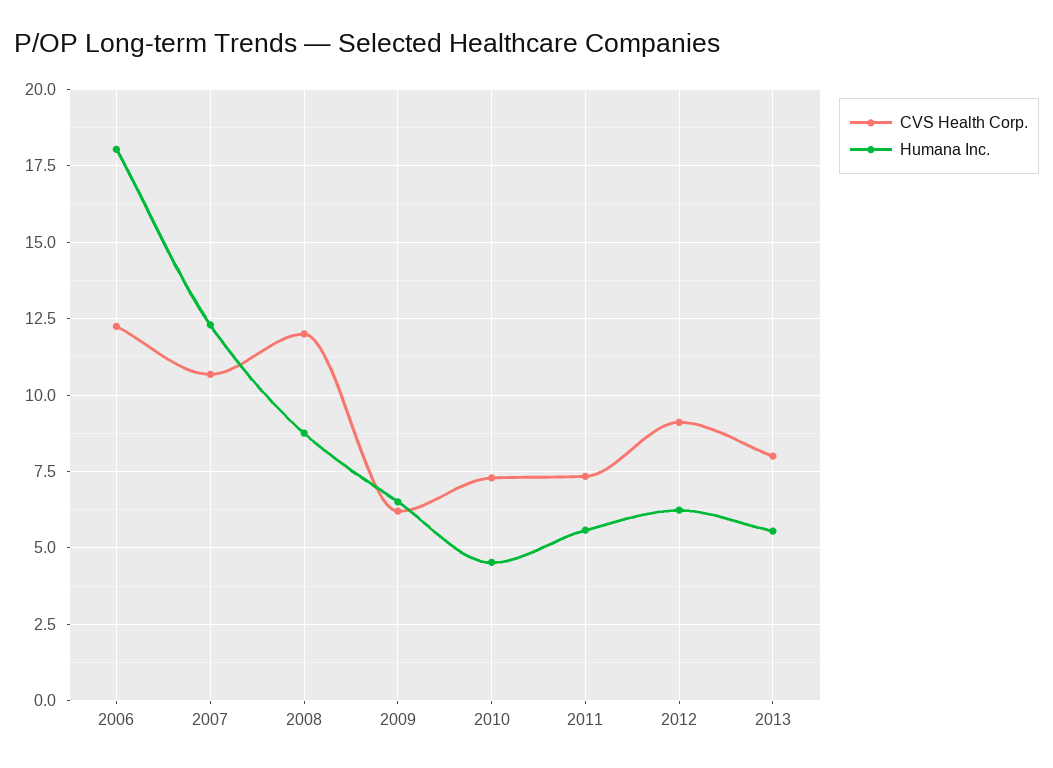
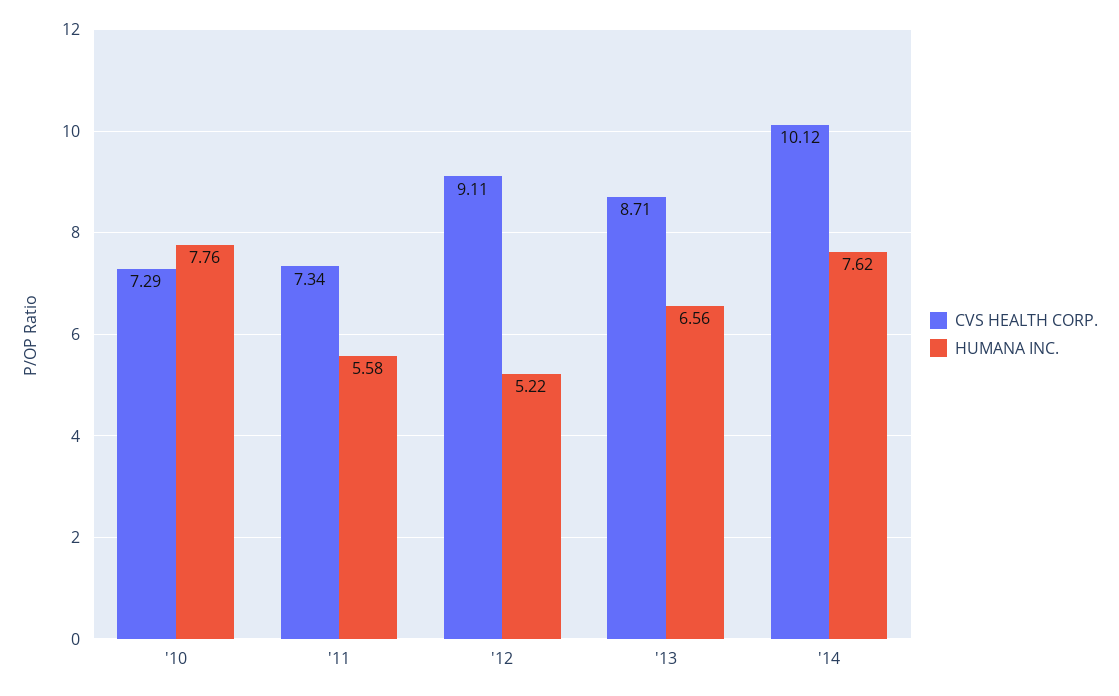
CVS Health Corp., 2006: 12.25 -> none
Humana Inc., 2006: 18 -> none
CVS Health Corp., 2007: 10.75 -> none
Humana Inc., 2007: 12.25 -> none
CVS Health Corp., 2008: 12 -> none
Humana Inc., 2008: 8.75 -> none
CVS Health Corp., 2009: 6.25 -> none
Humana Inc., 2009: 6.5 -> none
Humana Inc., 2010: 4.5 -> 7.76
Humana Inc., 2012: 6.25 -> 5.22
CVS Health Corp., 2013: 8 -> 8.71
Humana Inc., 2013: 5.5 -> 6.56
CVS Health Corp., '14: none -> 10.12
Humana Inc., '14: none -> 7.62

